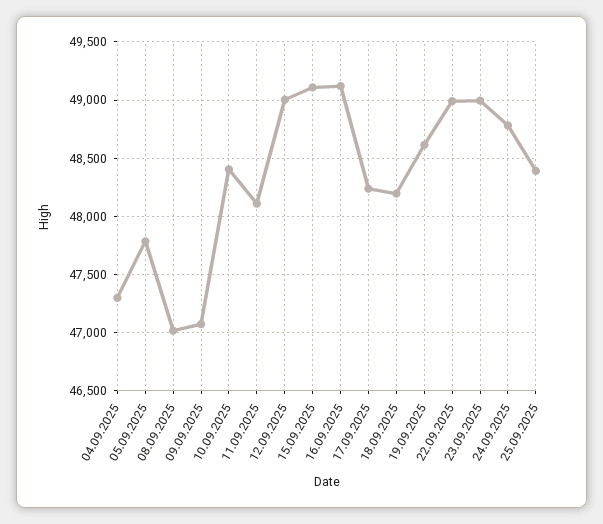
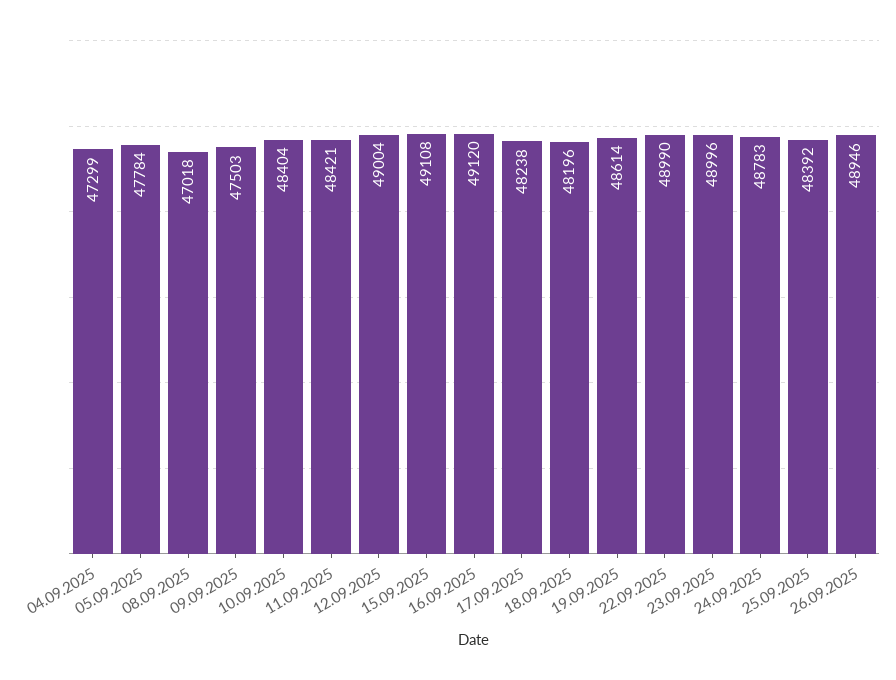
09.09.2025: 47100 -> 47503
11.09.2025: 48100 -> 48421
26.09.2025: none -> 48946

